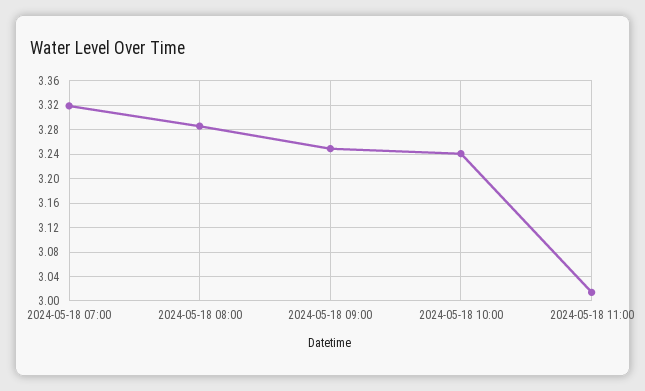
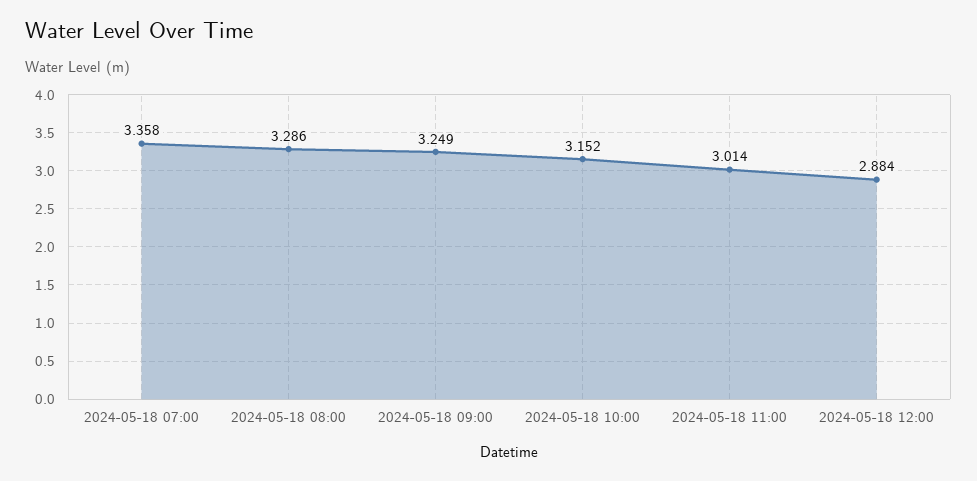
2024-05-18 07:00: 3.32 -> 3.358
2024-05-18 10:00: 3.24 -> 3.152
2024-05-18 12:00: none -> 2.884

